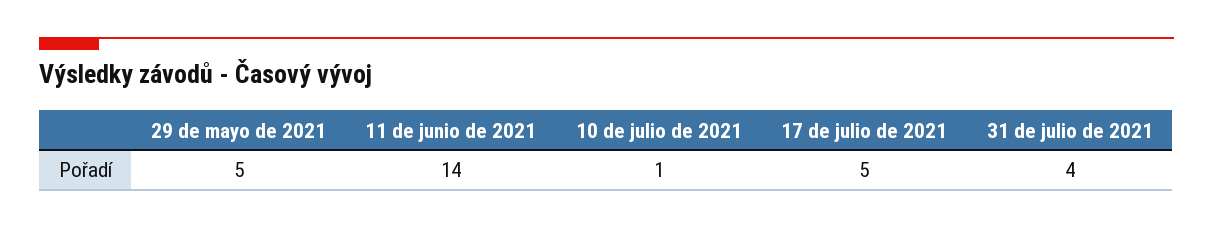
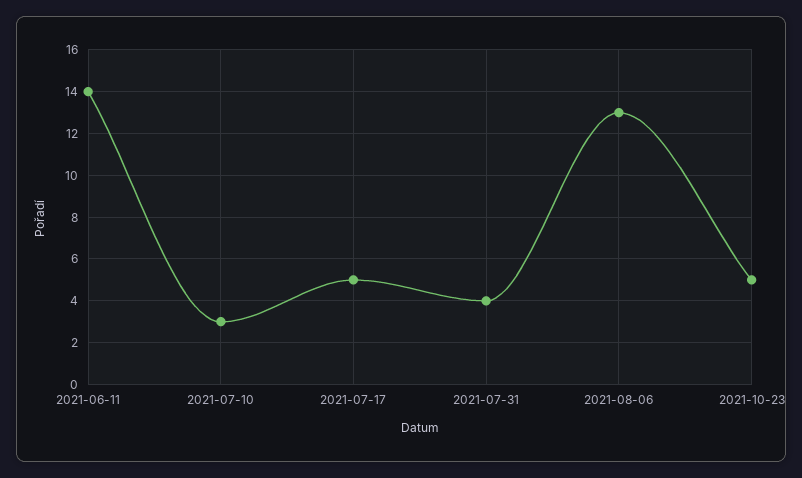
29 de mayo de 2021: 5 -> none
10 de julio de 2021: 1 -> 3
2021-08-06: none -> 13
2021-10-23: none -> 5

